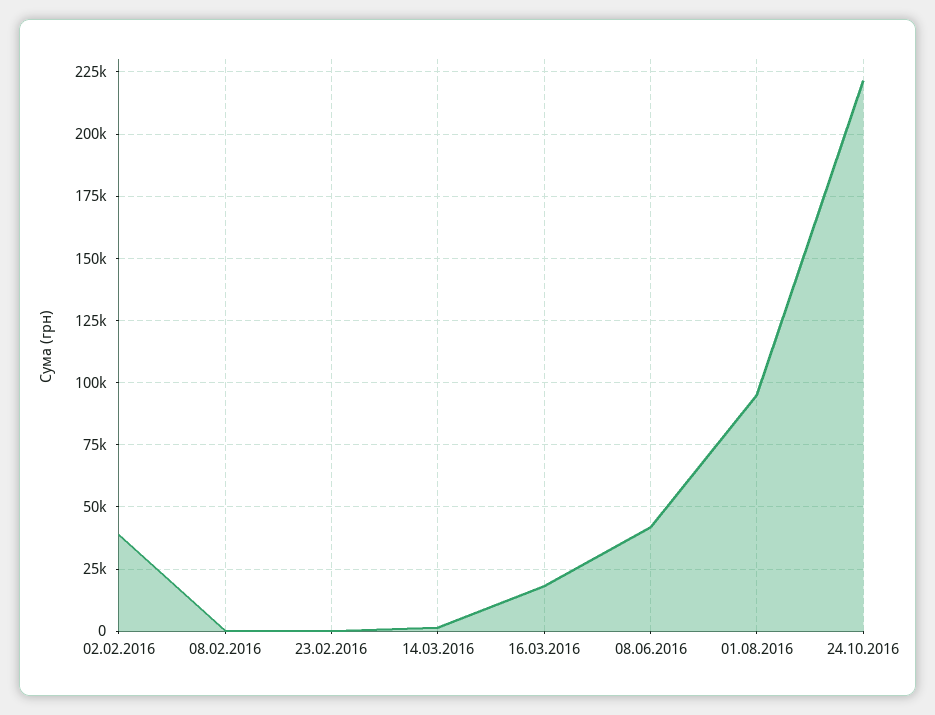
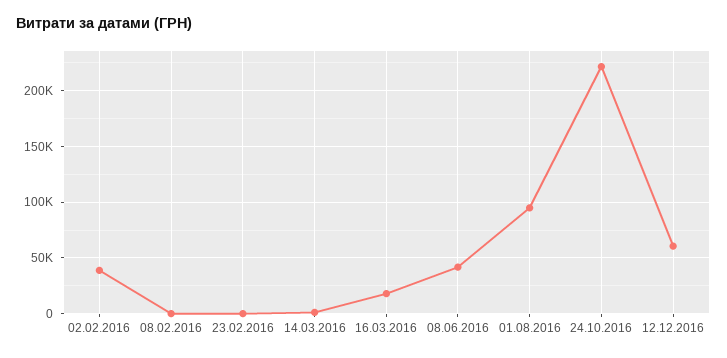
12.12.2016: none -> 60000

